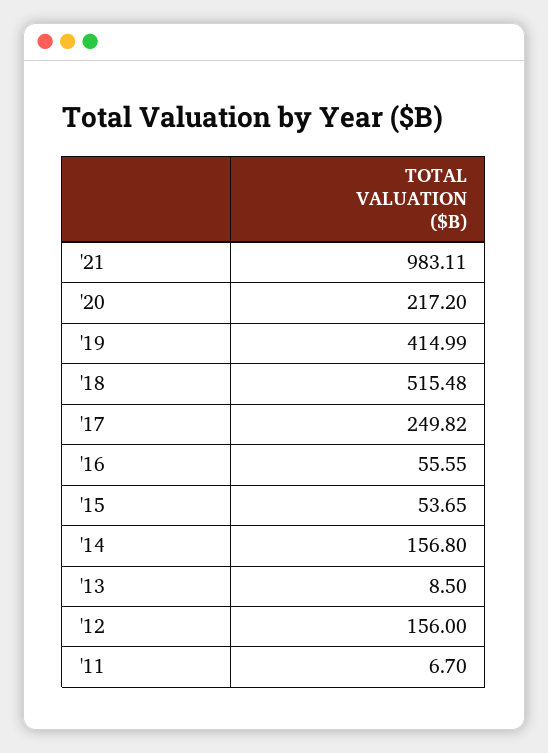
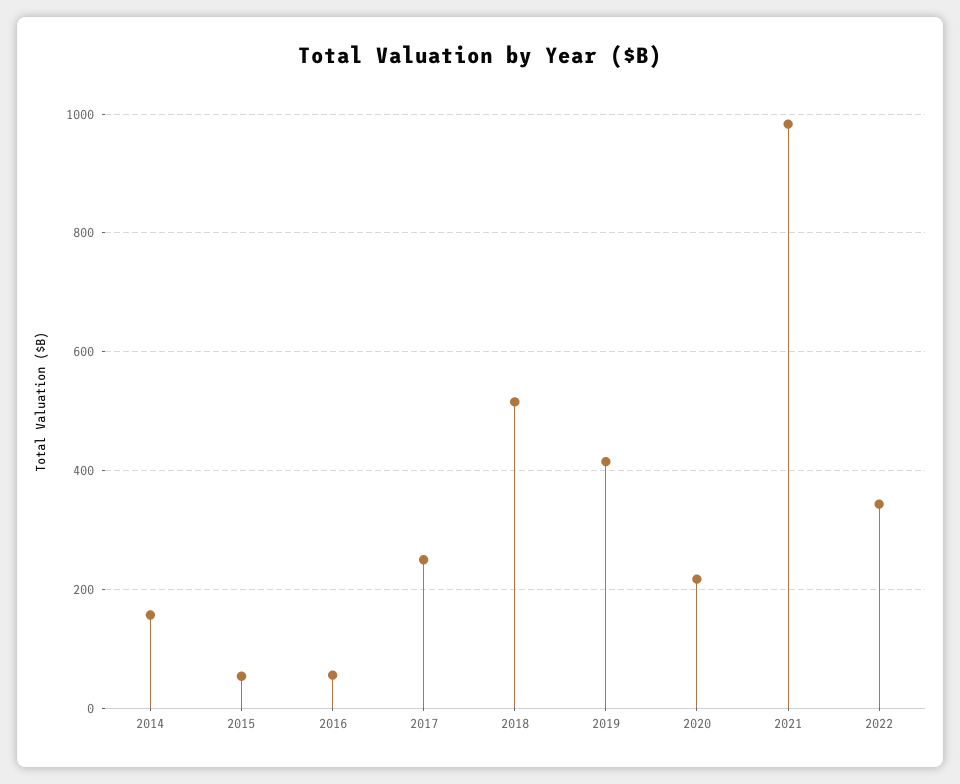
'13: 8.5 -> none
'12: 156 -> none
'11: 6.7 -> none
2022: none -> 340

